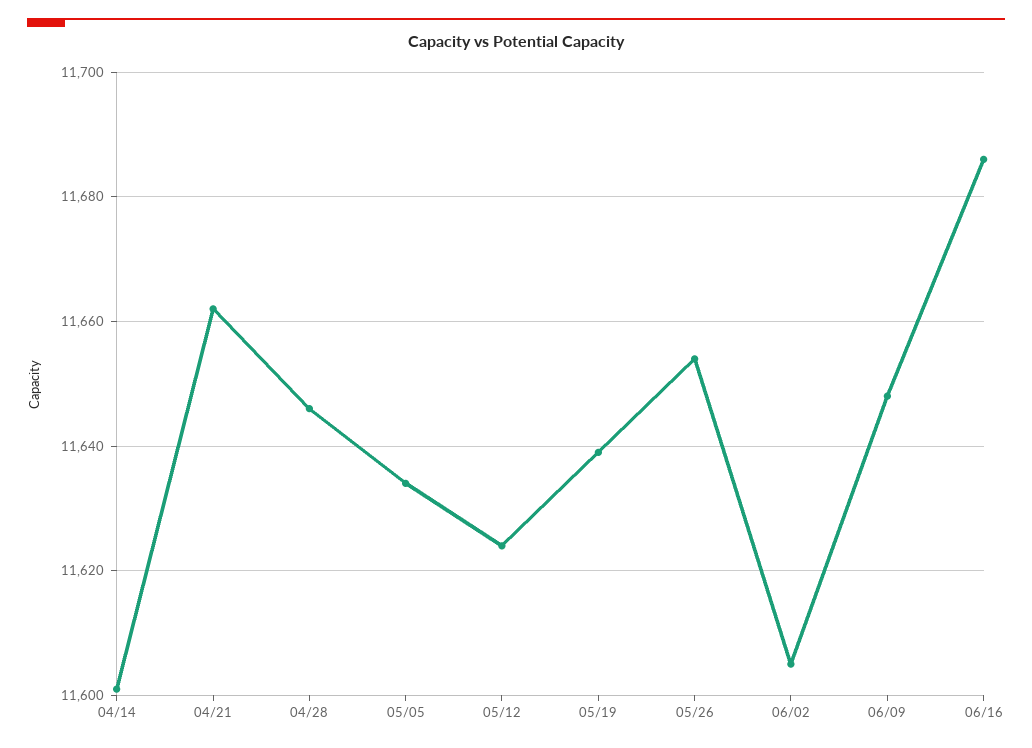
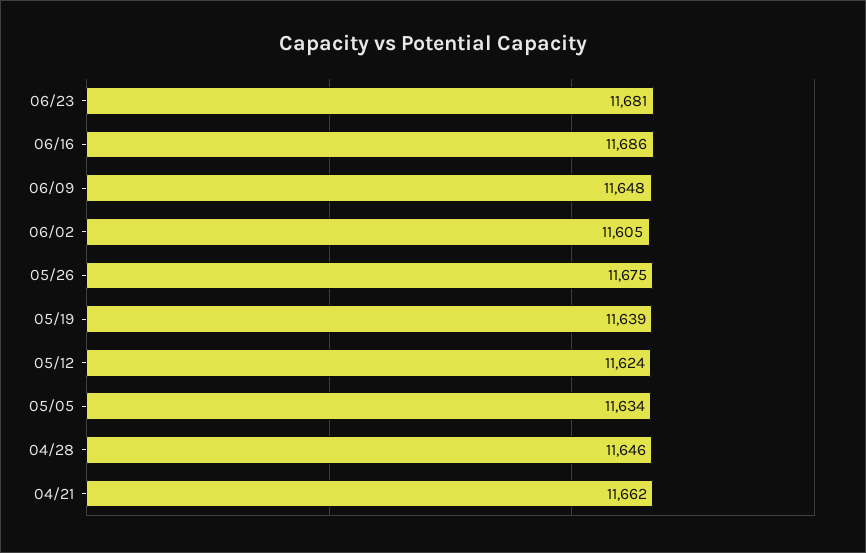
04/14: 11600 -> none
05/26: 11655 -> 11675
06/23: none -> 11681

